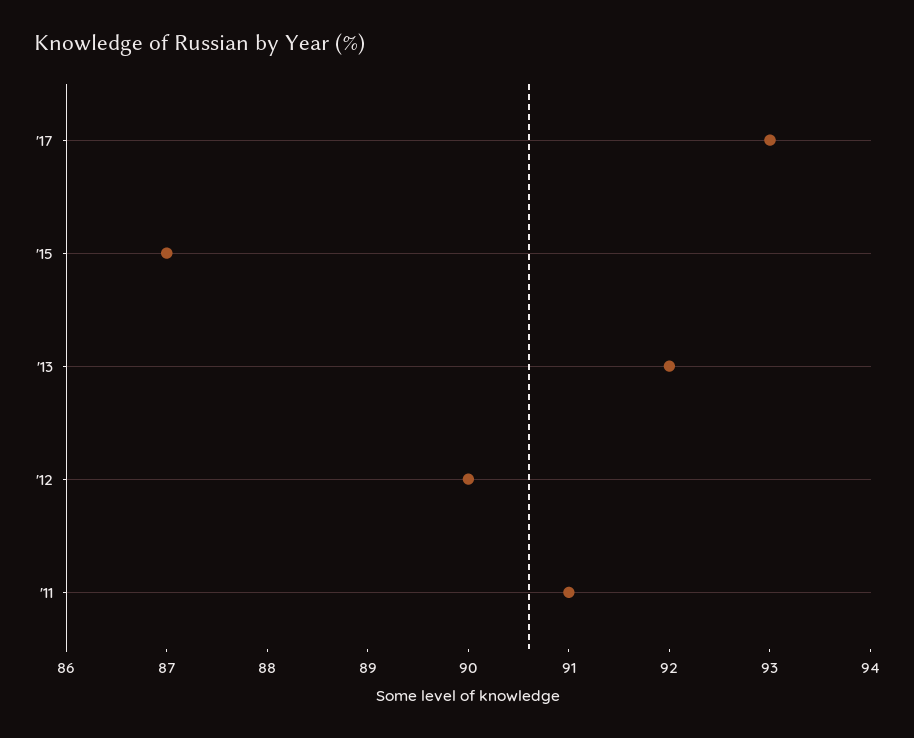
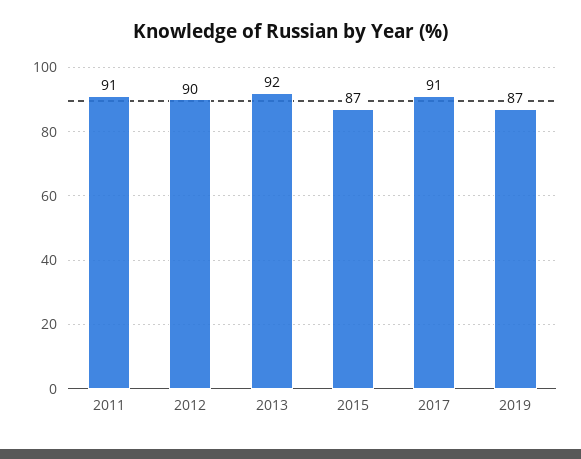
'17: 93 -> 91
2019: none -> 87

